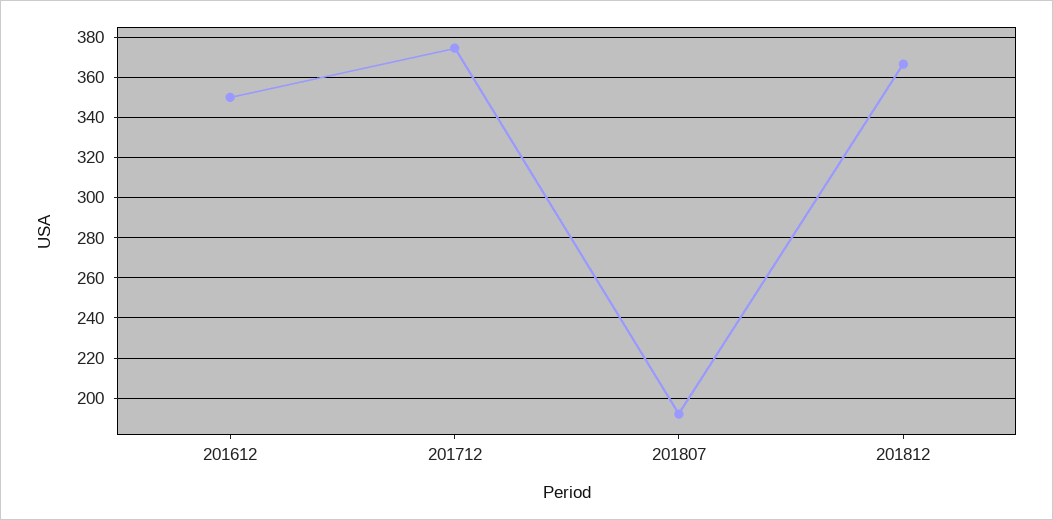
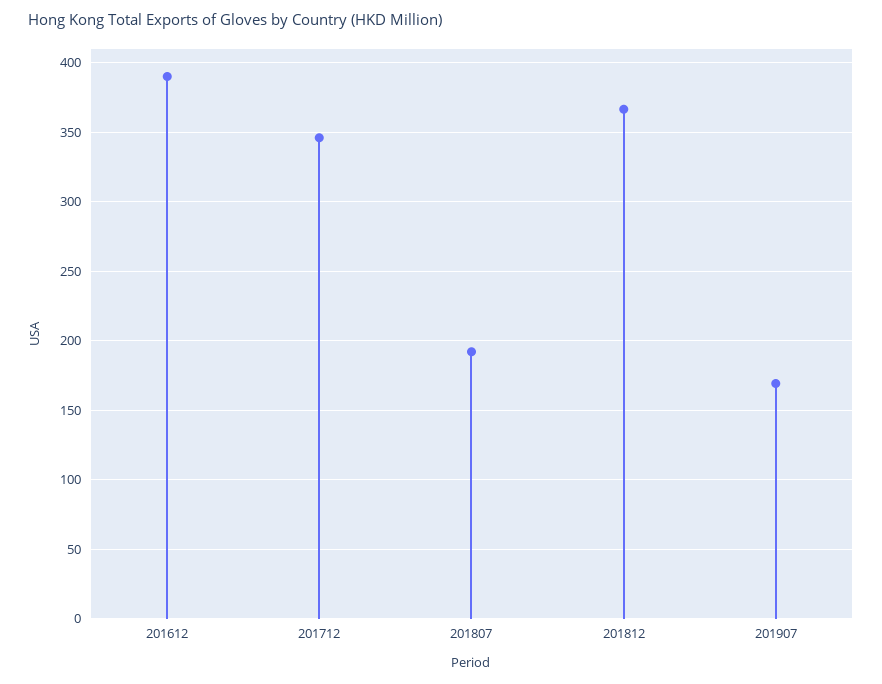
201612: 350 -> 390
201712: 375 -> 345
201907: none -> 170

